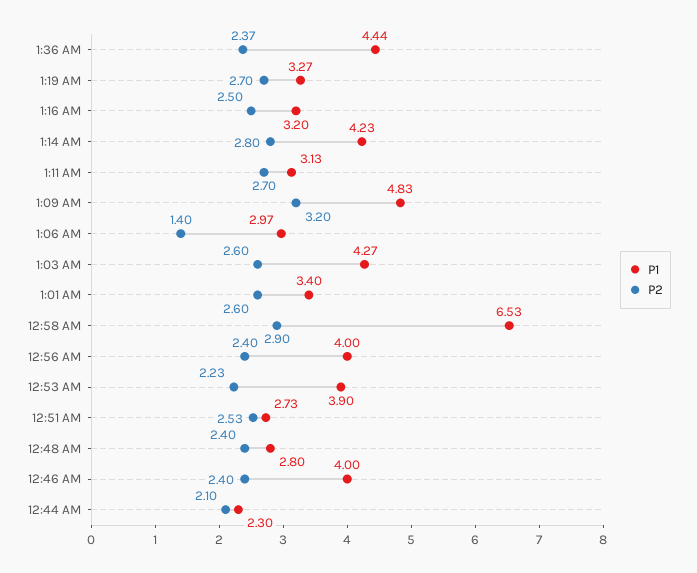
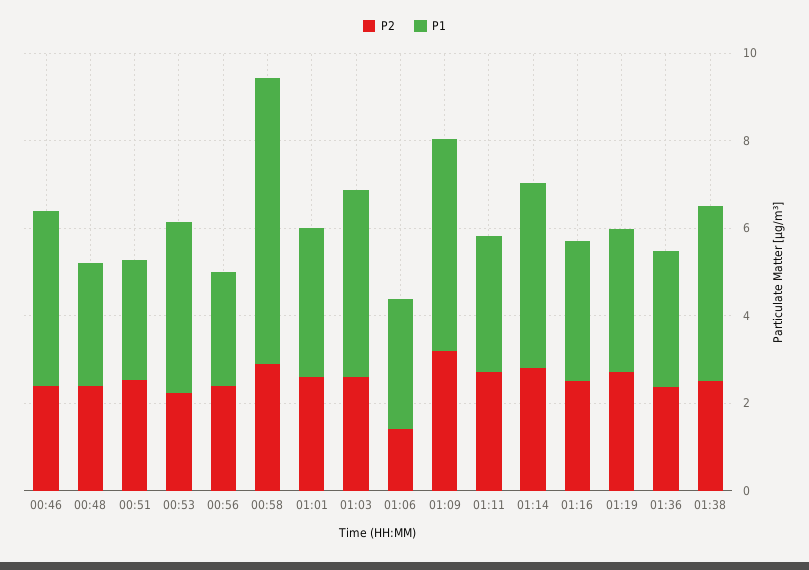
P1, 1:36 AM: 4.44 -> 3
P1, 12:56 AM: 4 -> 2.5
P1, 12:44 AM: 2.3 -> none
P2, 12:44 AM: 2.1 -> none
P2, 01:38: none -> 2.5
P1, 01:38: none -> 4

